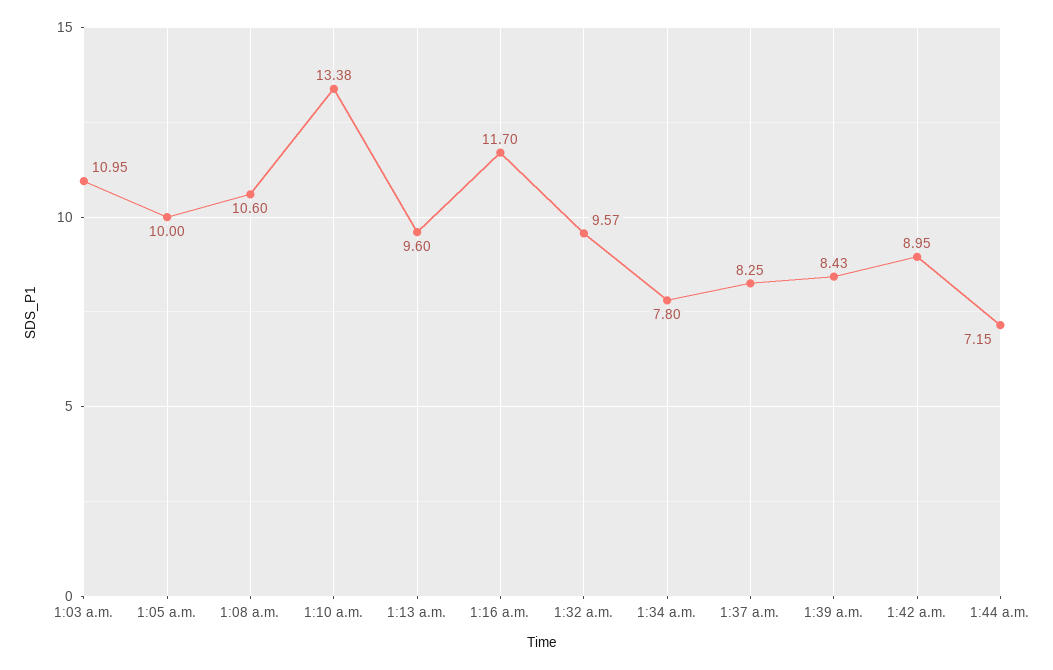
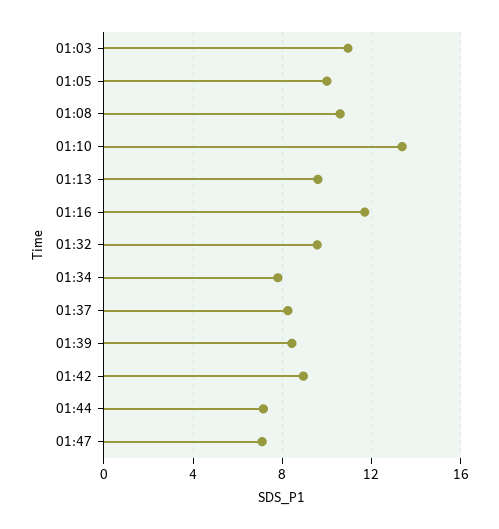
01:47: none -> 7

